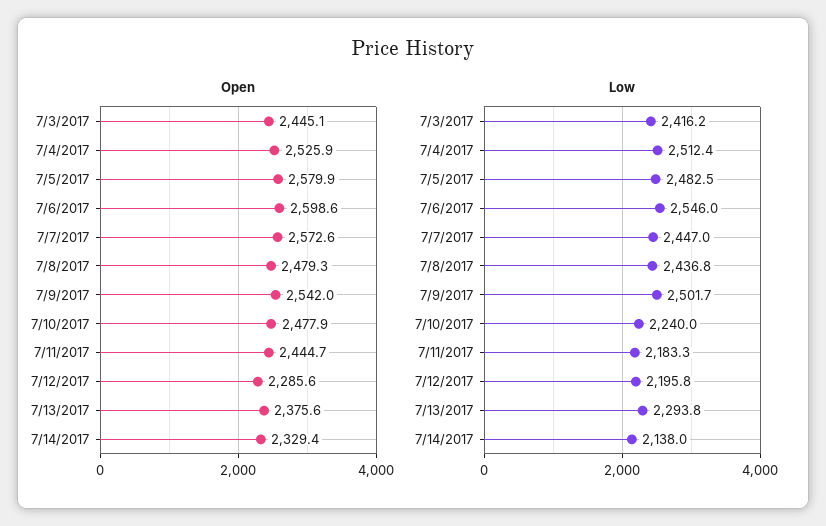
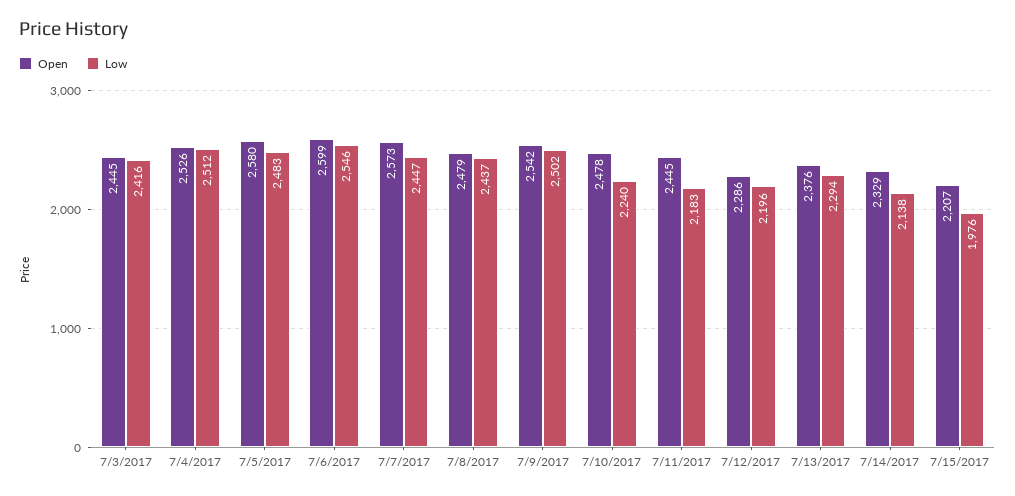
Open, 7/15/2017: none -> 2207
Low, 7/15/2017: none -> 1976

